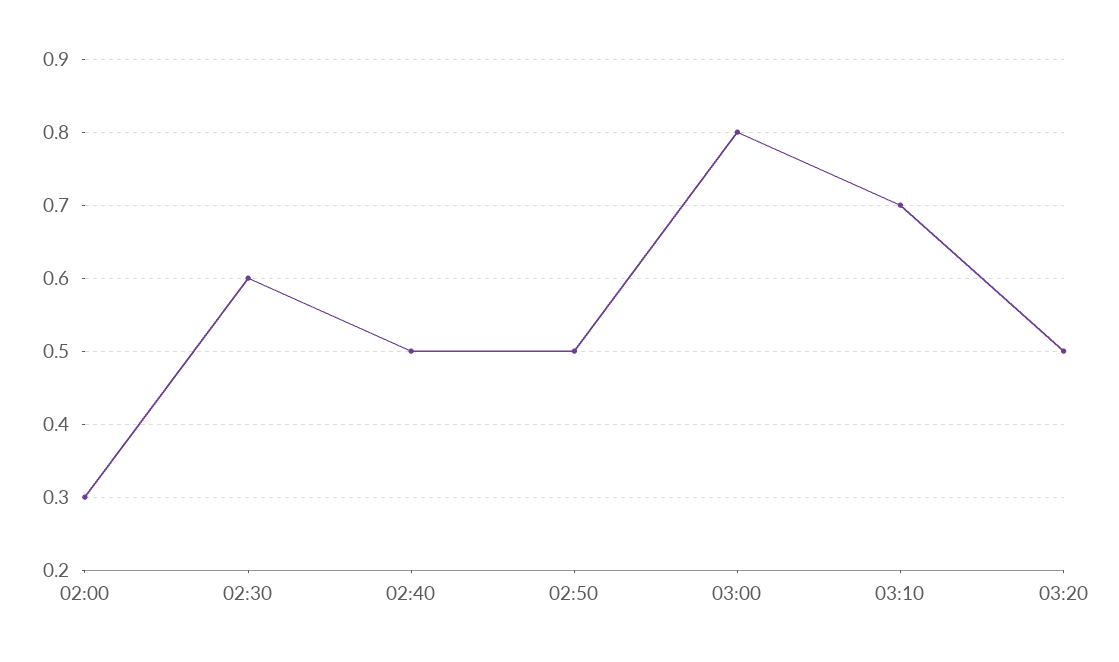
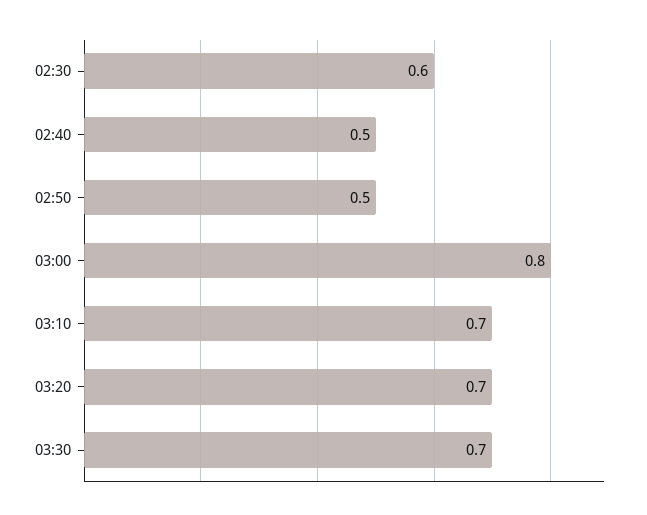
02:00: 0.3 -> none
03:20: 0.5 -> 0.7
03:30: none -> 0.7

